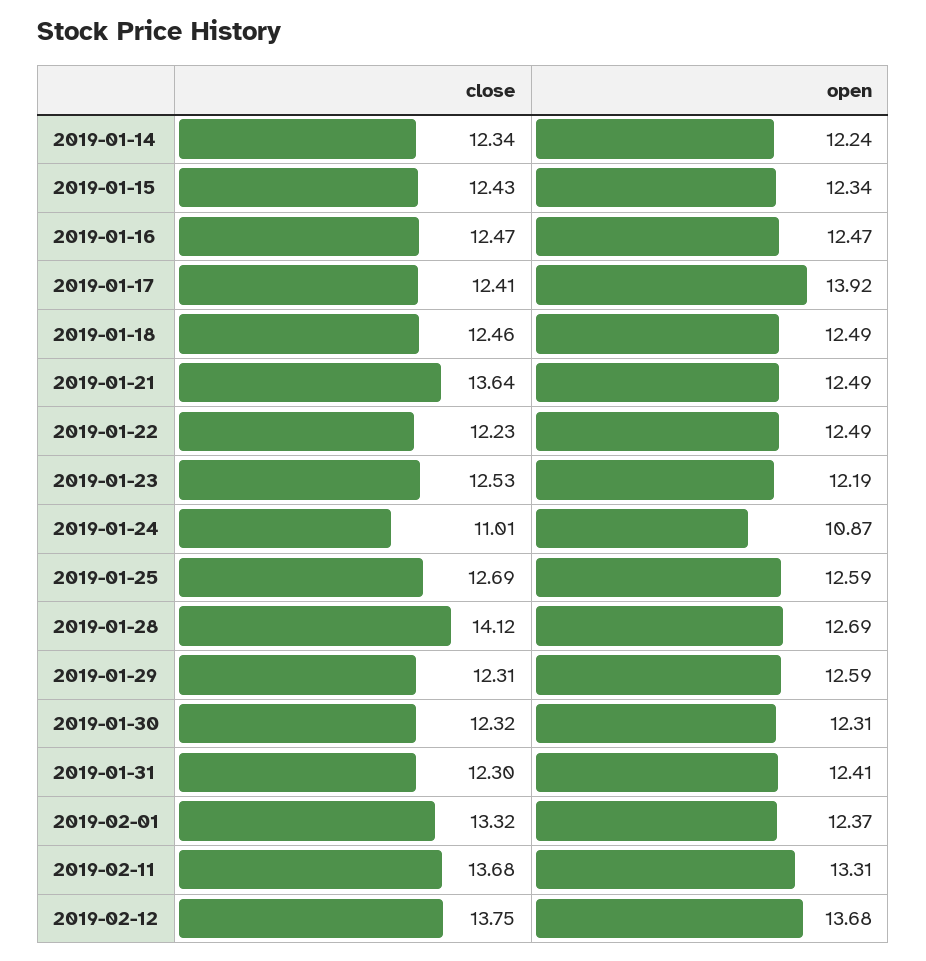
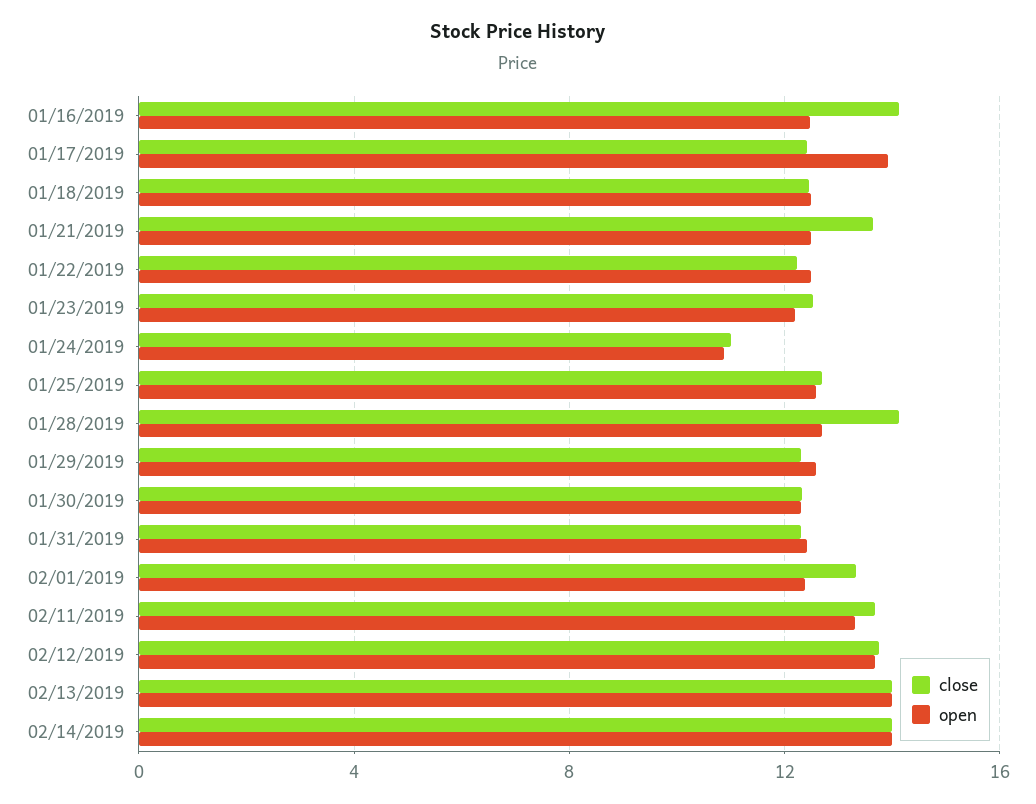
close, 2019-01-14: 12.34 -> none
open, 2019-01-14: 12.24 -> none
close, 2019-01-15: 12.43 -> none
open, 2019-01-15: 12.34 -> none
close, 2019-01-16: 12.47 -> 14
close, 02/13/2019: none -> 14
open, 02/13/2019: none -> 14
close, 02/14/2019: none -> 14
open, 02/14/2019: none -> 14

